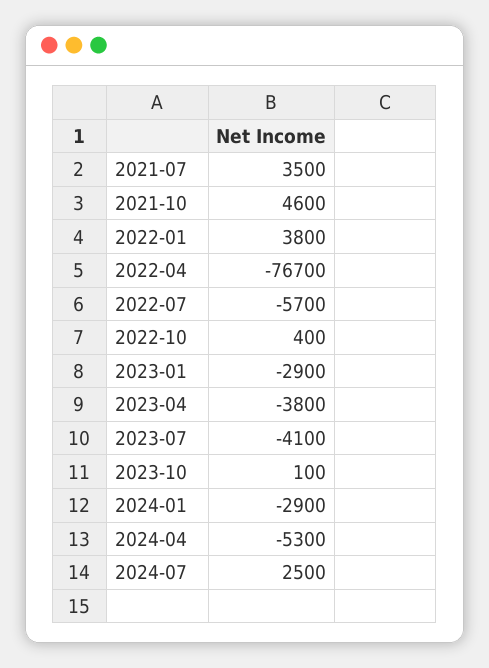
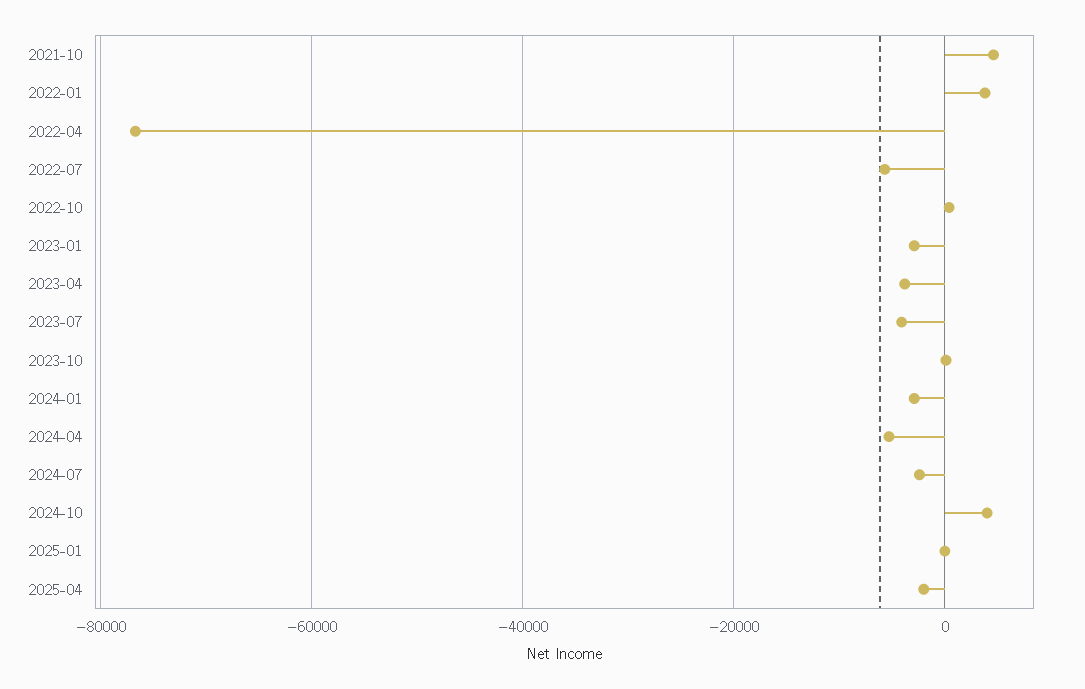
2021-07: 3500 -> none
2024-07: 2500 -> -2000
2024-10: none -> 4000
2025-01: none -> 0
2025-04: none -> -2000

